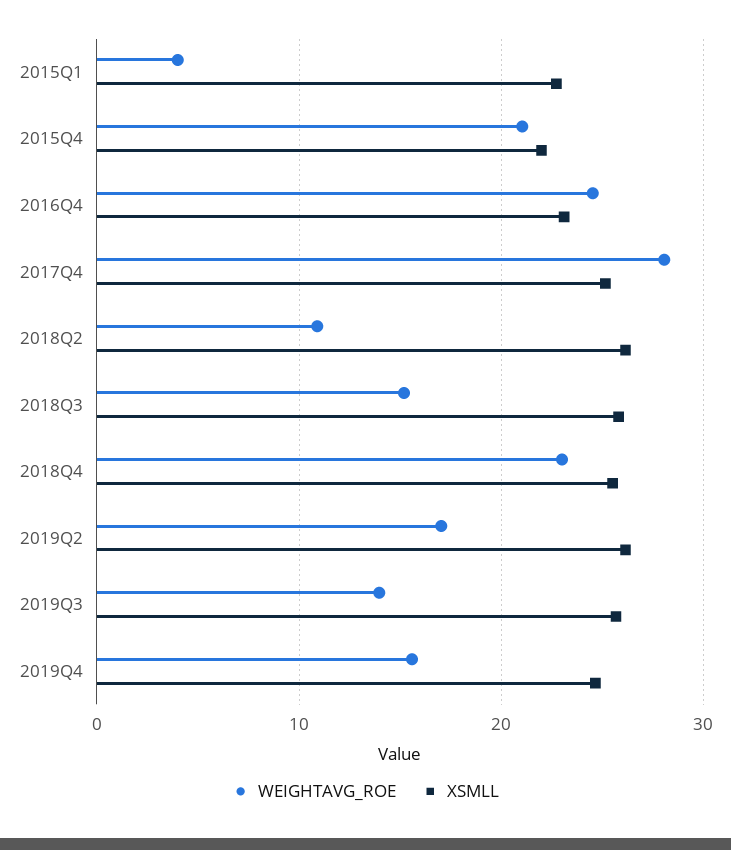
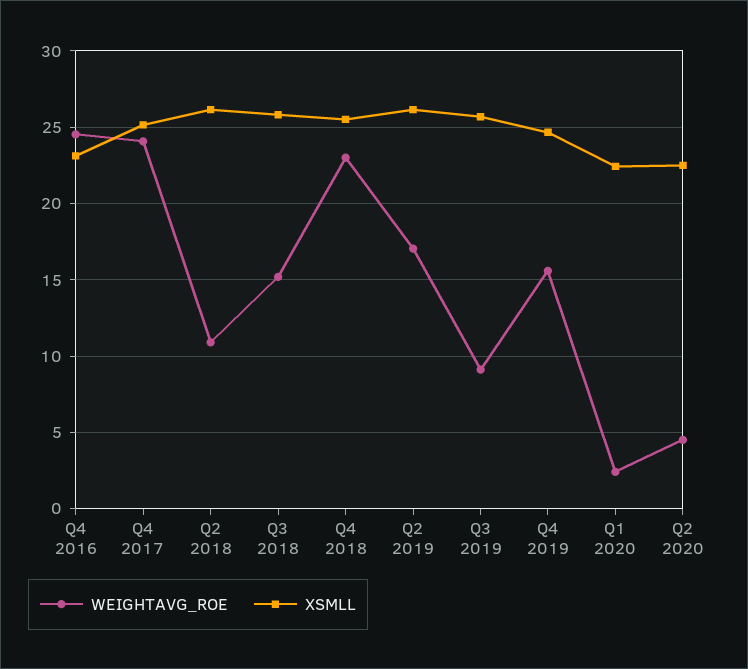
WEIGHTAVG_ROE, 2015Q1: 4 -> none
XSMLL, 2015Q1: 23 -> none
WEIGHTAVG_ROE, 2015Q4: 21 -> none
XSMLL, 2015Q4: 22 -> none
WEIGHTAVG_ROE, 2017Q4: 28 -> 24
WEIGHTAVG_ROE, 2019Q3: 14 -> 9
WEIGHTAVG_ROE, Q1 2020: none -> 2.5
XSMLL, Q1 2020: none -> 22.5
WEIGHTAVG_ROE, Q2 2020: none -> 4.5
XSMLL, Q2 2020: none -> 22.5

